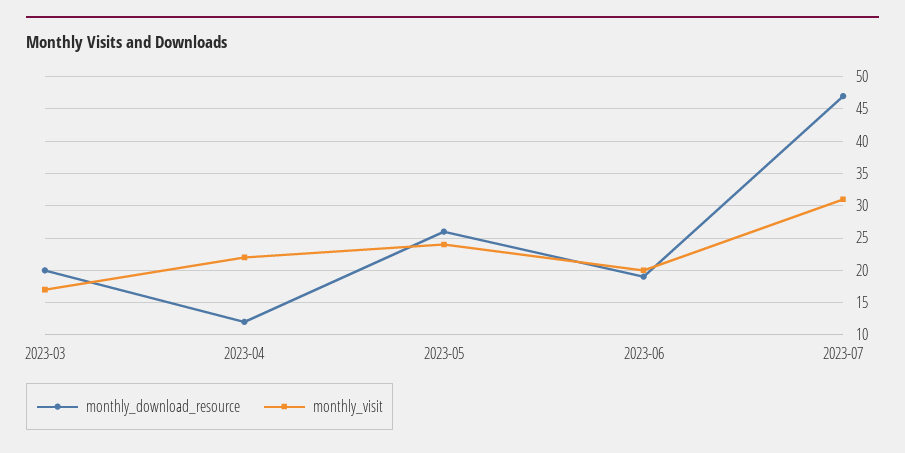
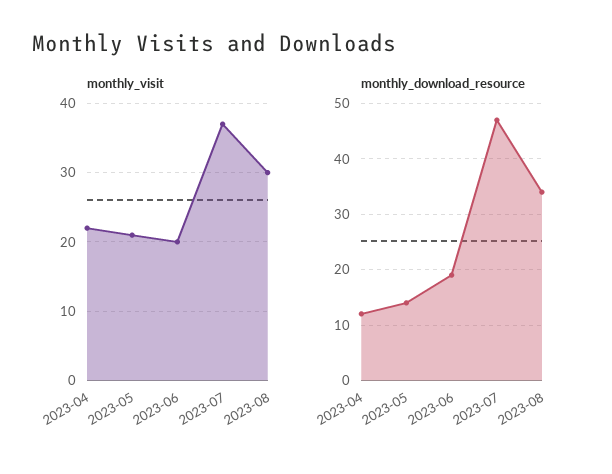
monthly_download_resource, 2023-03: 20 -> none
monthly_visit, 2023-03: 17 -> none
monthly_download_resource, 2023-05: 26 -> 15
monthly_visit, 2023-05: 24 -> 21
monthly_visit, 2023-07: 31 -> 37
monthly_visit, 2023-08: none -> 30
monthly_download_resource, 2023-08: none -> 35

